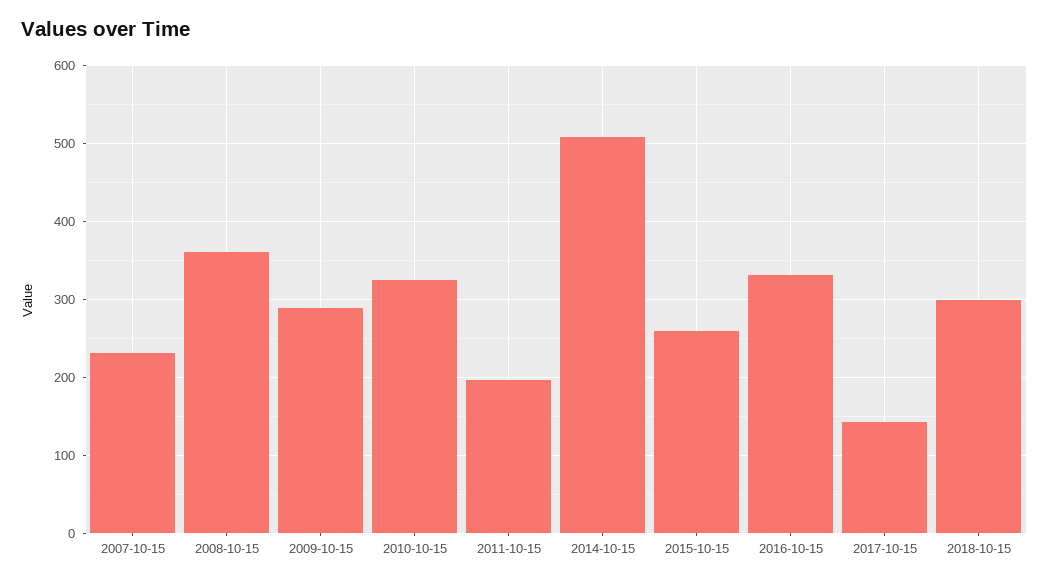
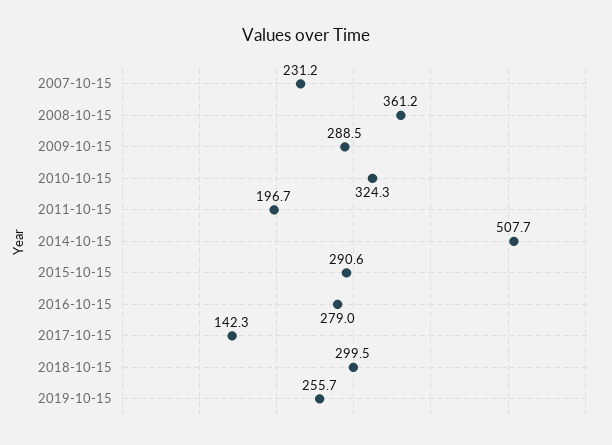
2015-10-15: 260 -> 290.6
2016-10-15: 330 -> 279
2019-10-15: none -> 255.7

